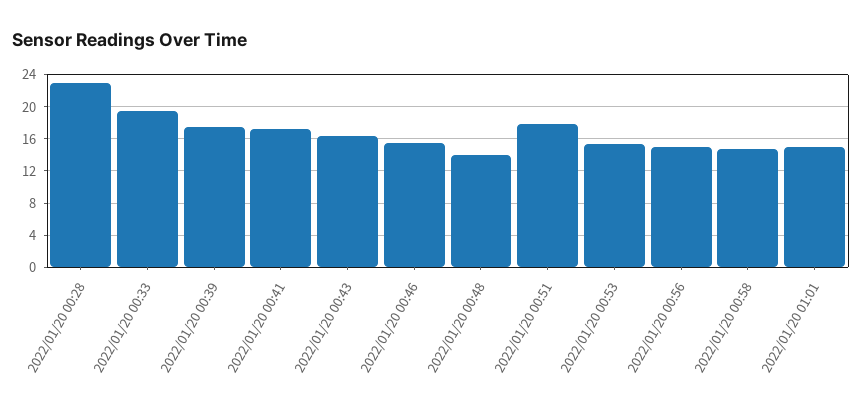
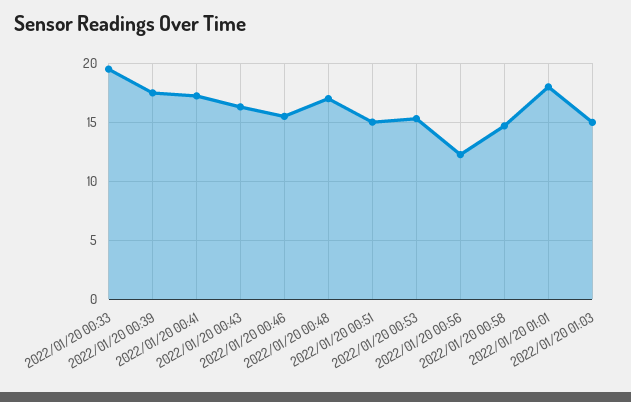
2022/01/20 00:28: 23 -> none
2022/01/20 00:48: 14 -> 17
2022/01/20 00:51: 18 -> 15
2022/01/20 00:56: 15 -> 12
2022/01/20 01:01: 15 -> 18
2022/01/20 01:03: none -> 15

